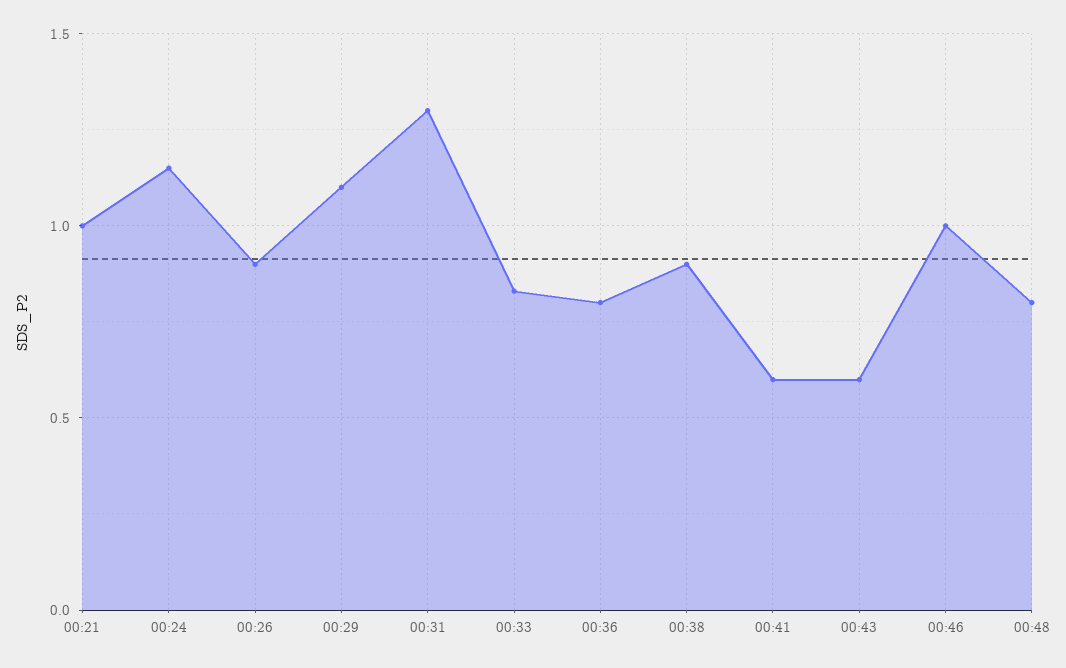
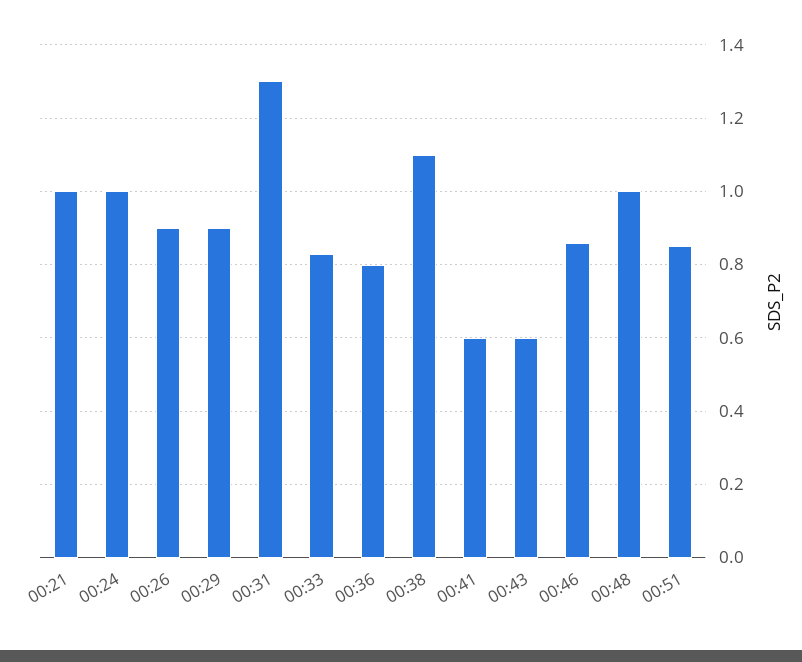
00:24: 1.15 -> 1
00:29: 1.1 -> 0.9
00:38: 0.9 -> 1.1
00:46: 1 -> 0.85
00:48: 0.8 -> 1
00:51: none -> 0.85

